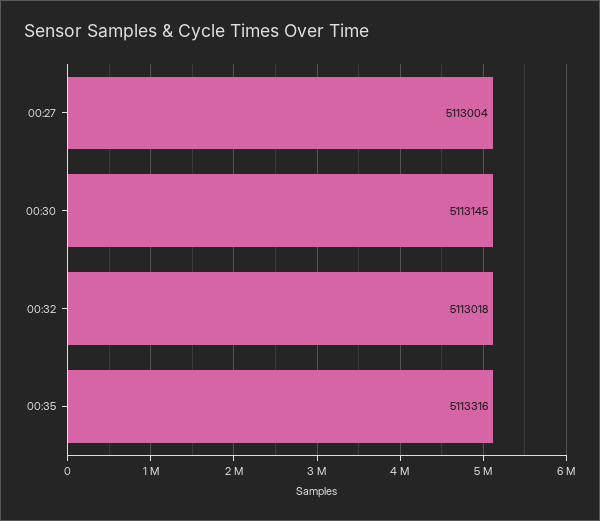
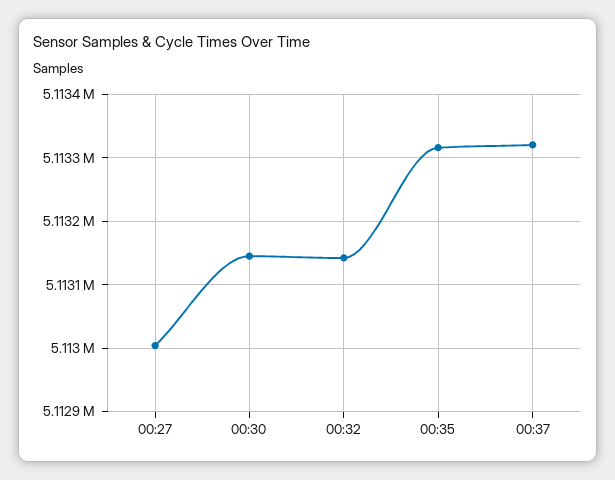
00:32: 5113018 -> 5113140
00:37: none -> 5113320

